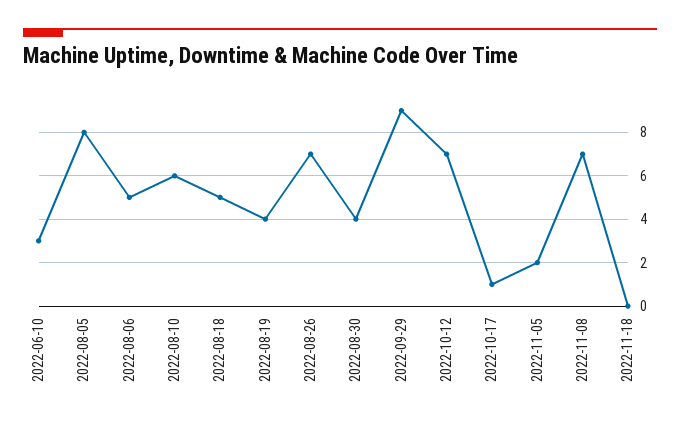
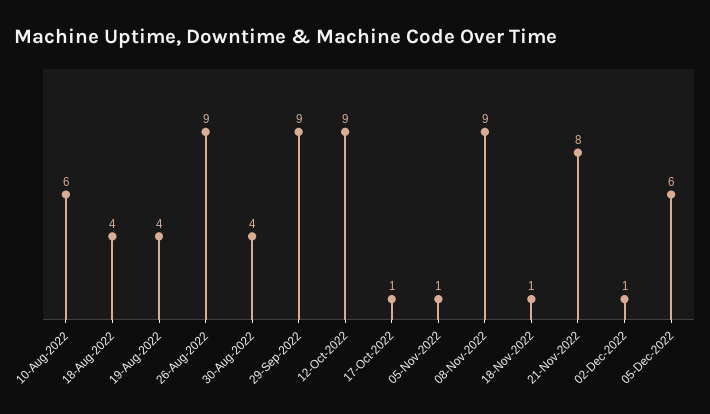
2022-06-10: 3 -> none
2022-08-05: 8 -> none
2022-08-06: 5 -> none
2022-08-18: 5 -> 4
2022-08-26: 7 -> 9
2022-10-12: 7 -> 9
2022-11-05: 2 -> 1
2022-11-08: 7 -> 9
2022-11-18: 0 -> 1
21-Nov-2022: none -> 8
02-Dec-2022: none -> 1
05-Dec-2022: none -> 6

